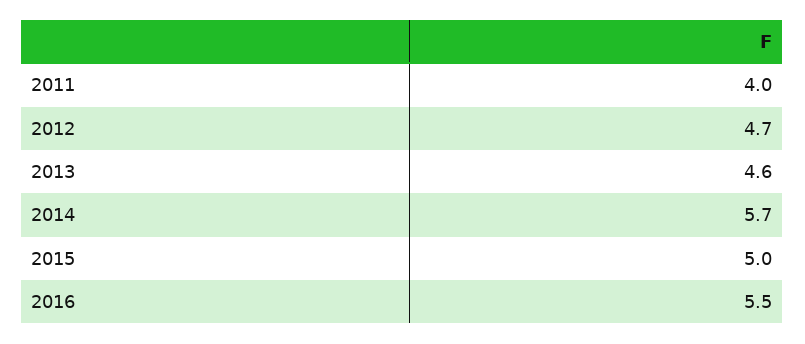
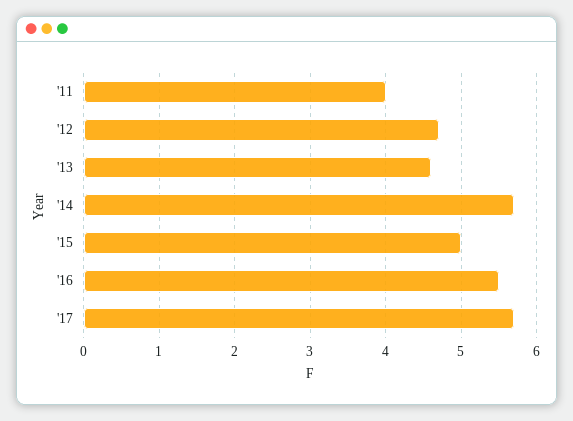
'17: none -> 5.7

